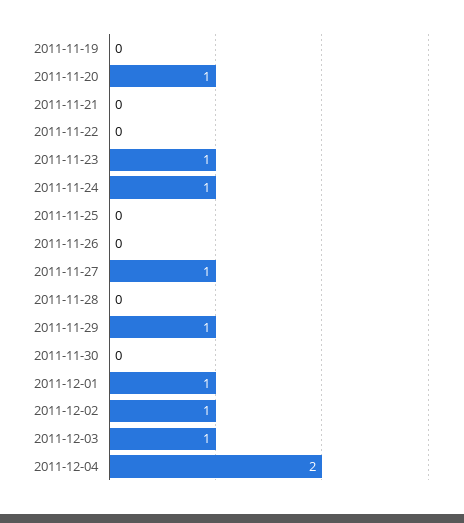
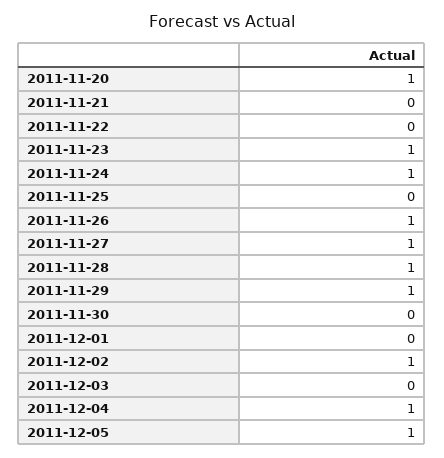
2011-11-19: 0 -> none
2011-11-26: 0 -> 1
2011-11-28: 0 -> 1
2011-12-01: 1 -> 0
2011-12-03: 1 -> 0
2011-12-04: 2 -> 1
2011-12-05: none -> 1

